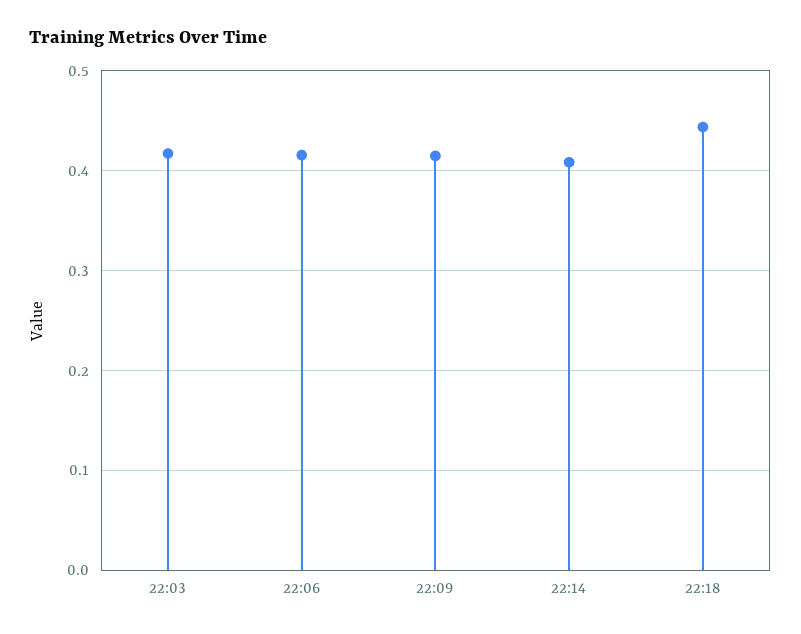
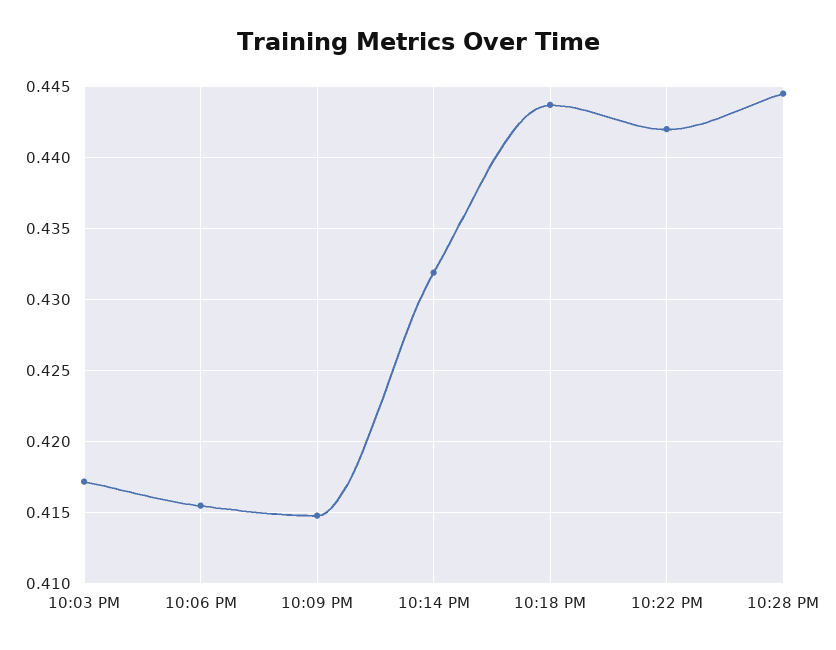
22:14: 0.41 -> 0.432
10:22 PM: none -> 0.442
10:28 PM: none -> 0.4445

